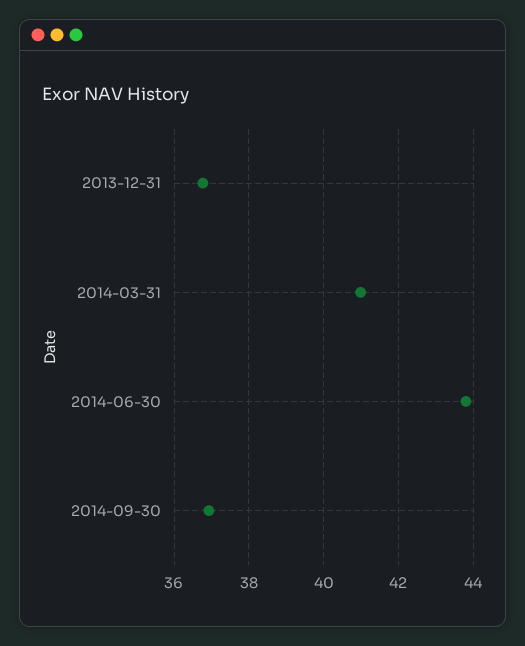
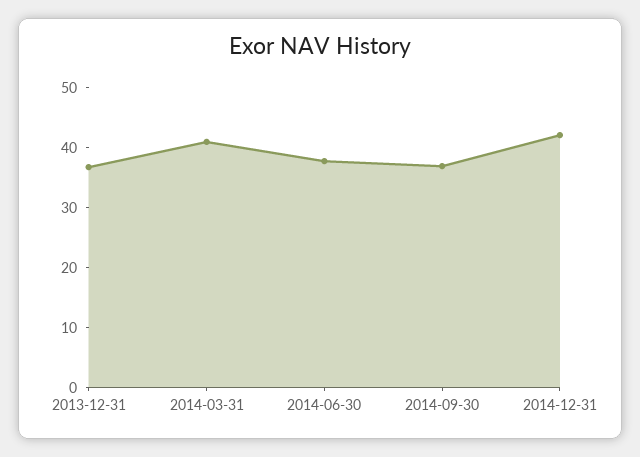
2014-06-30: 43.8 -> 38
2014-12-31: none -> 42

